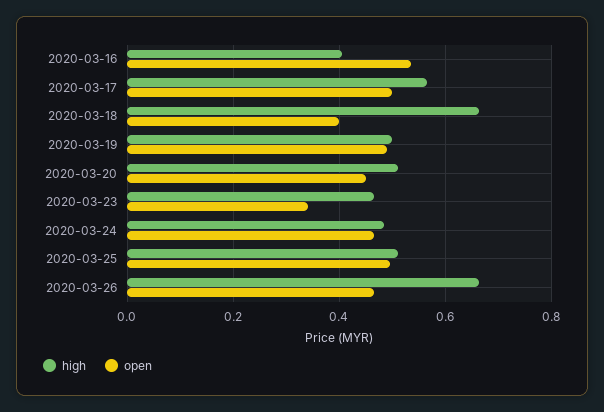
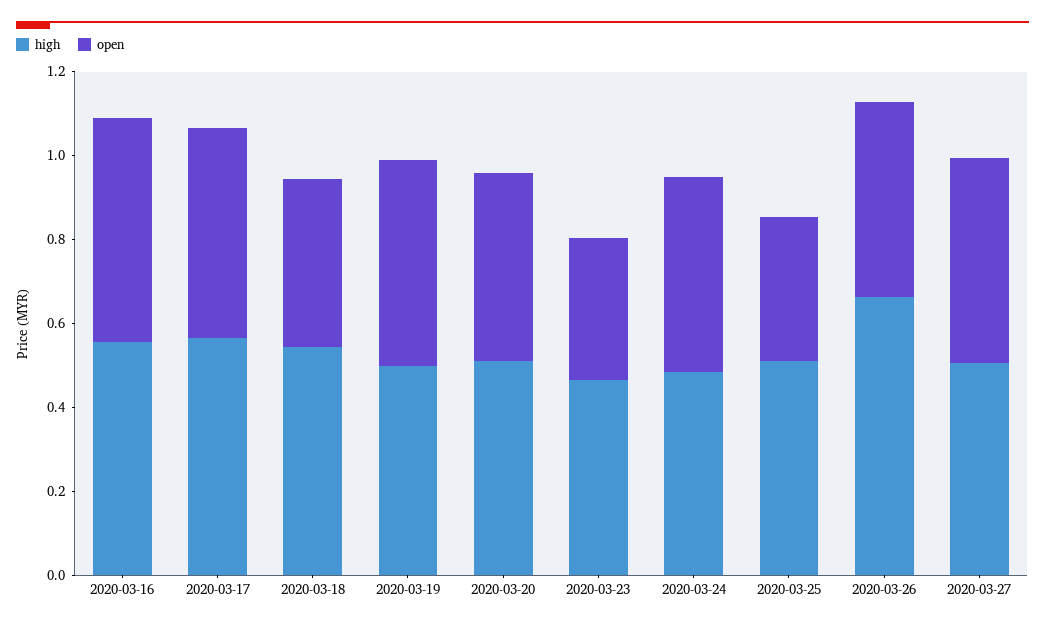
high, 2020-03-16: 0.4 -> 0.55
high, 2020-03-18: 0.66 -> 0.55
open, 2020-03-25: 0.5 -> 0.35
high, 2020-03-27: none -> 0.5
open, 2020-03-27: none -> 0.5

